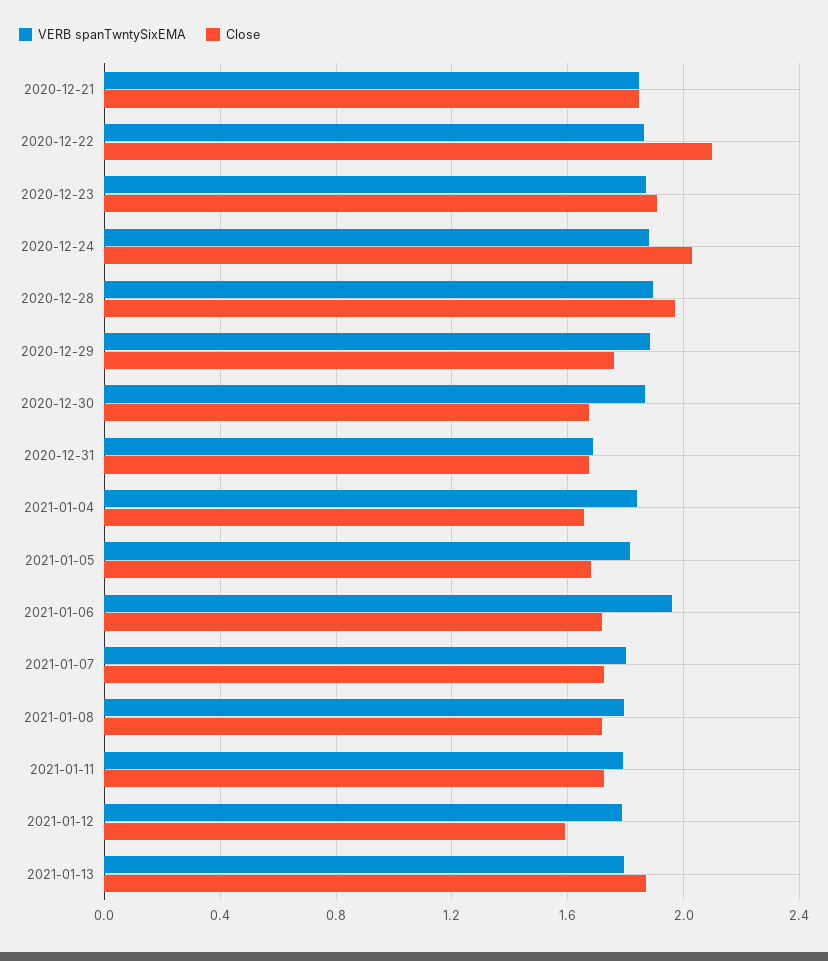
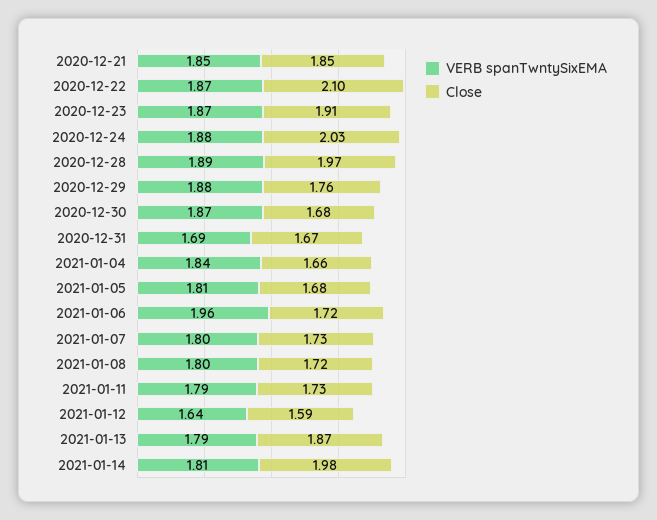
VERB spanTwntySixEMA, 2021-01-12: 1.8 -> 1.64
VERB spanTwntySixEMA, 2021-01-14: none -> 1.81
Close, 2021-01-14: none -> 1.98

